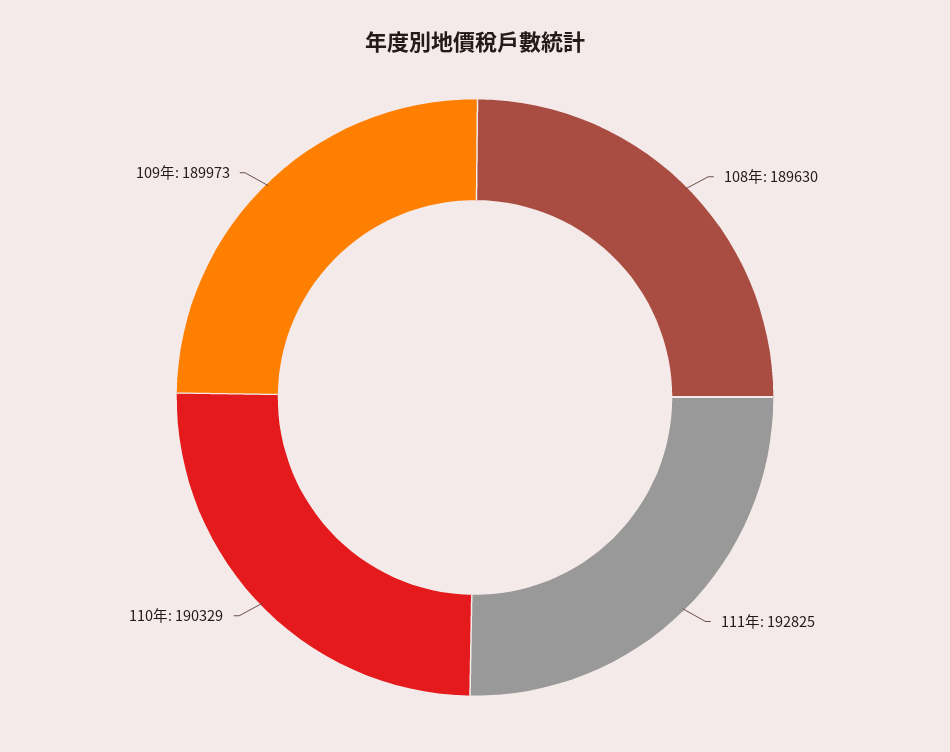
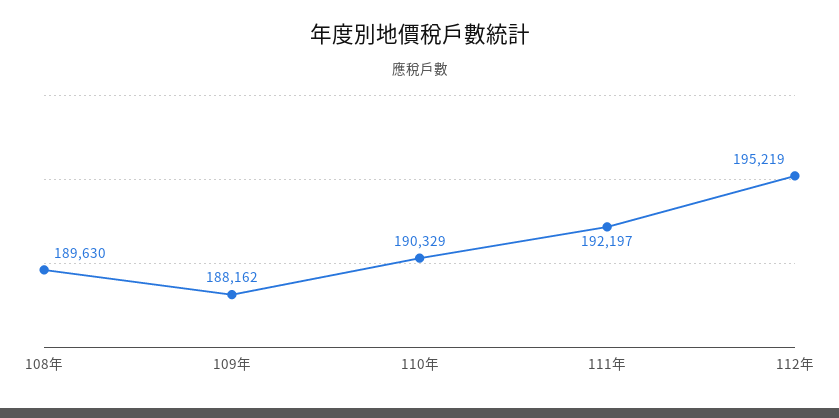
111年: 192825 -> 192197
109年: 189973 -> 188162
112年: none -> 195219

